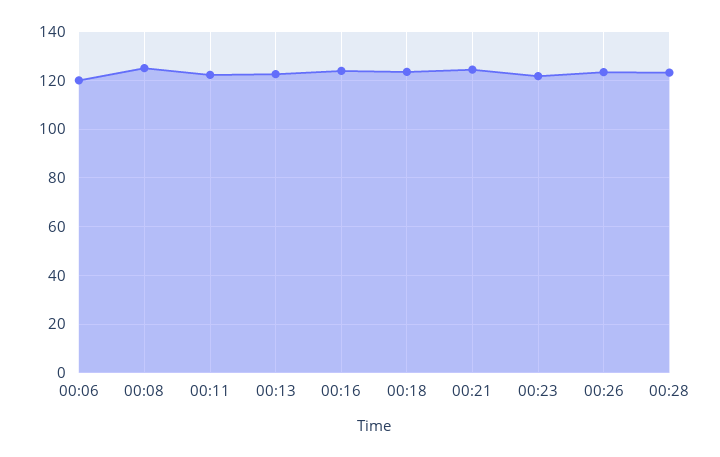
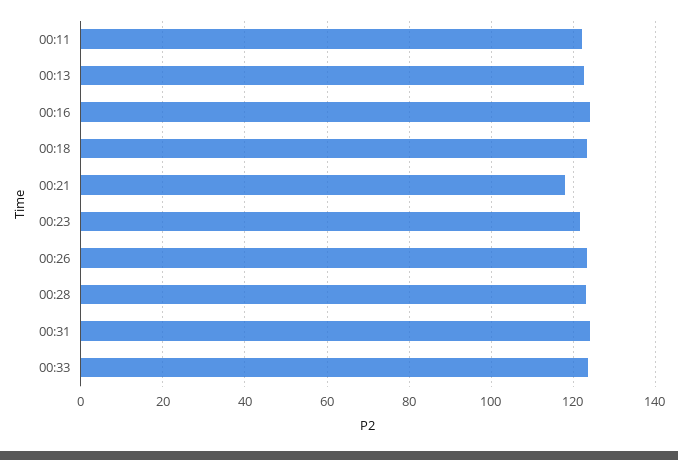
00:06: 120 -> none
00:08: 125 -> none
00:21: 125 -> 118
00:31: none -> 124
00:33: none -> 124

